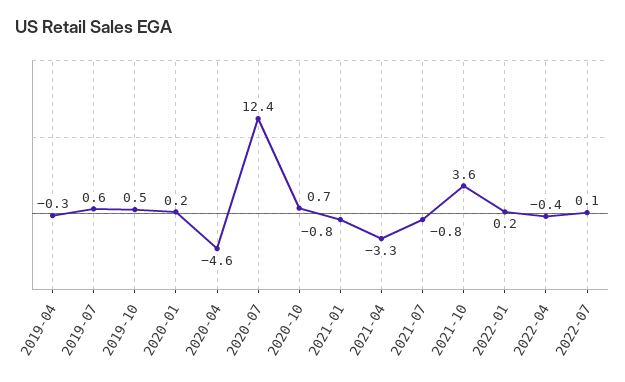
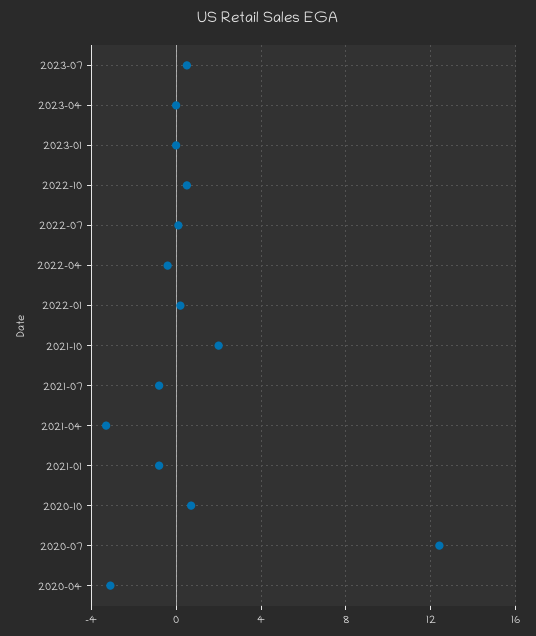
2019-04: -0.3 -> none
2019-07: 0.6 -> none
2019-10: 0.5 -> none
2020-01: 0.2 -> none
2020-04: -4.6 -> -3
2021-10: 3.6 -> 2
2023-07: none -> 0.5
2023-04: none -> 0
2023-01: none -> 0
2022-10: none -> 0.5

